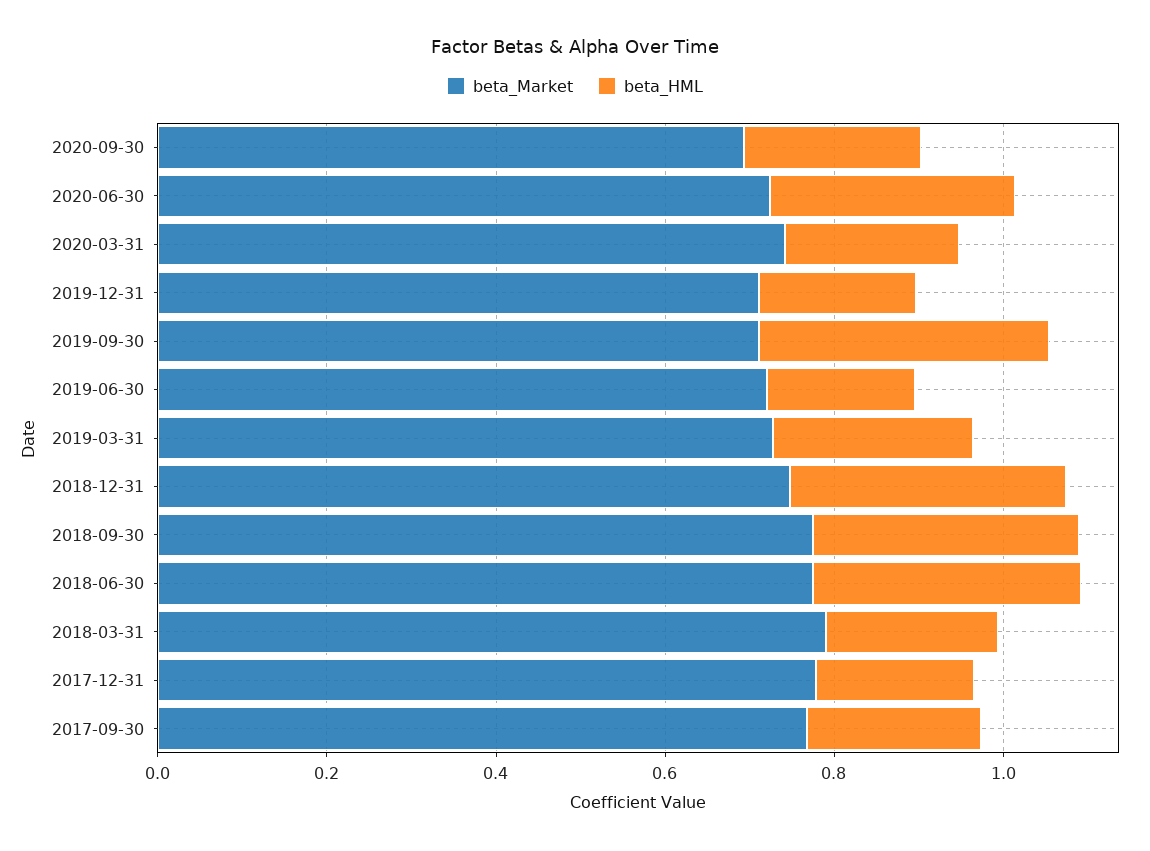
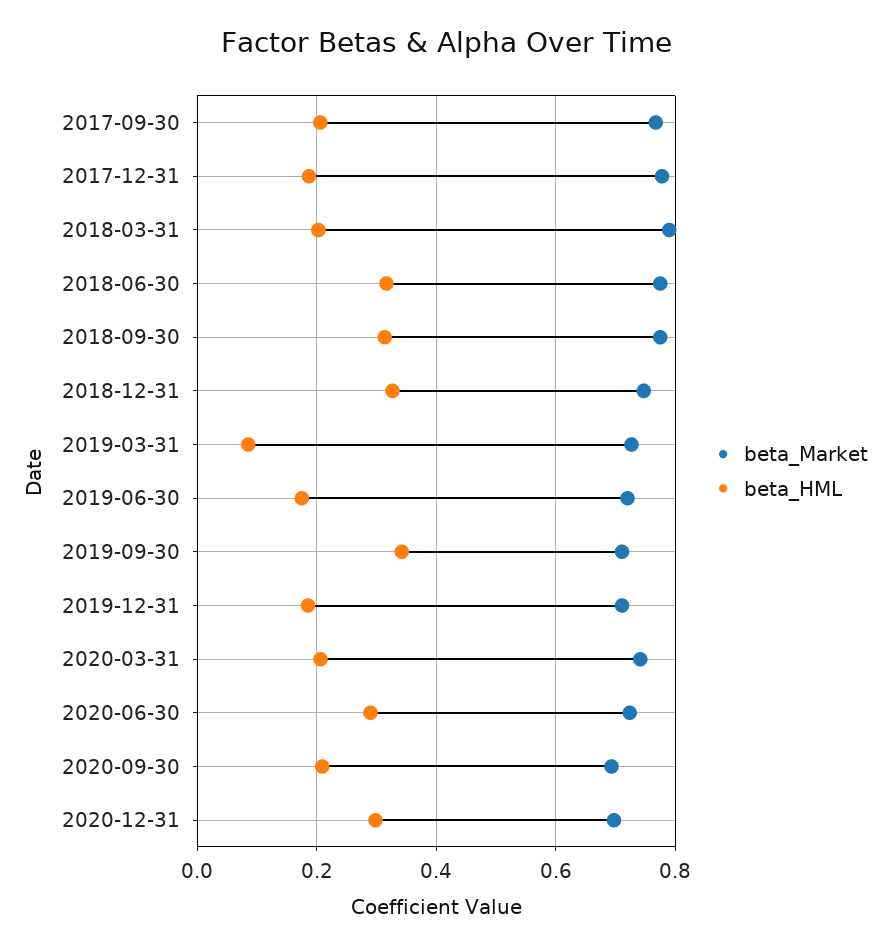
beta_HML, 2019-03-31: 0.25 -> 0.08
beta_Market, 2020-12-31: none -> 0.7
beta_HML, 2020-12-31: none -> 0.3

